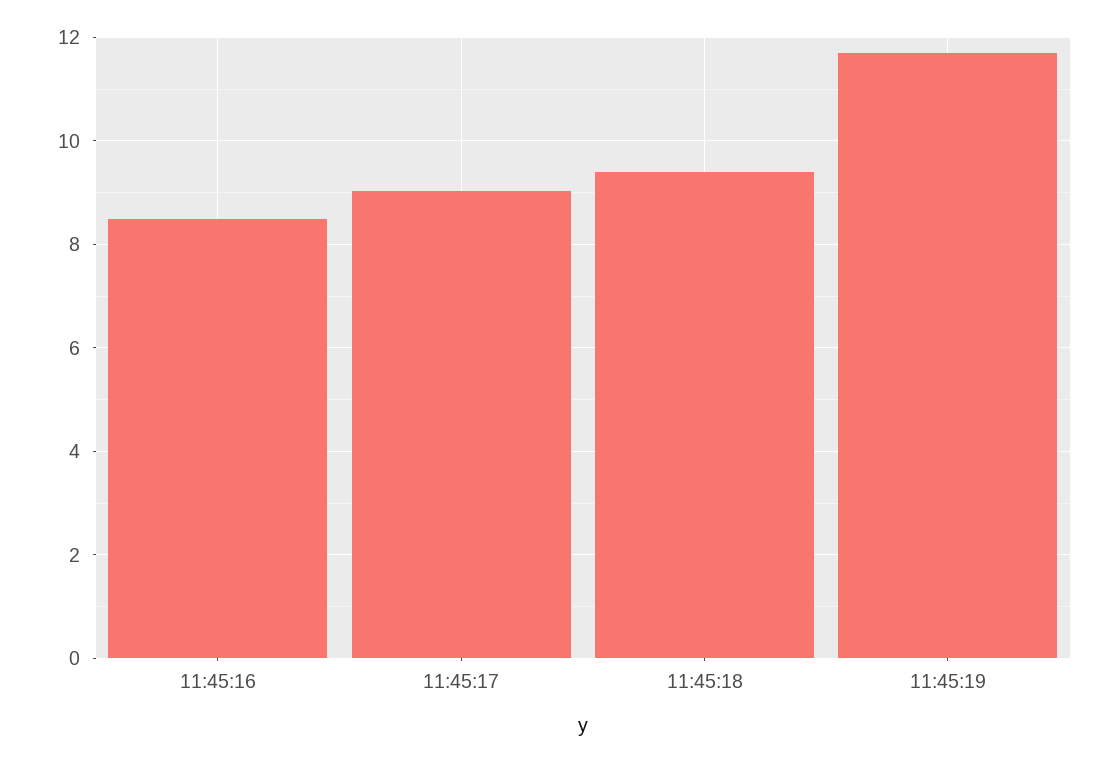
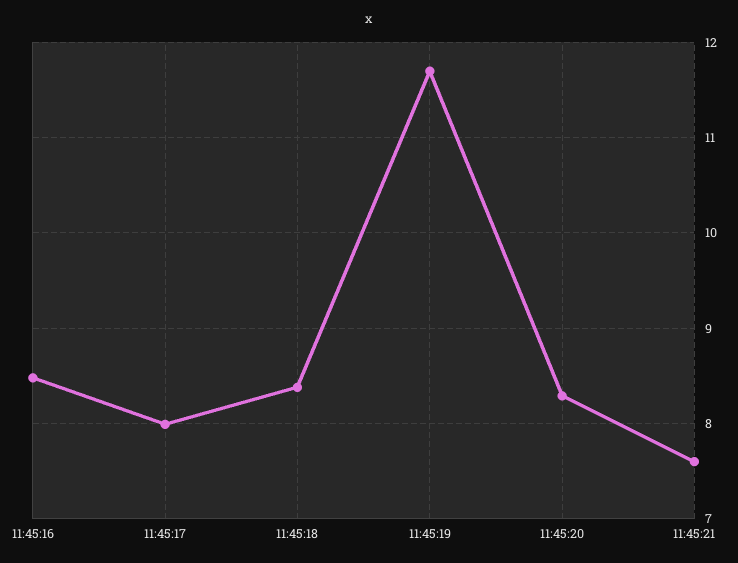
11:45:17: 9 -> 8
11:45:18: 9.4 -> 8.4
11:45:20: none -> 8.3
11:45:21: none -> 7.6

